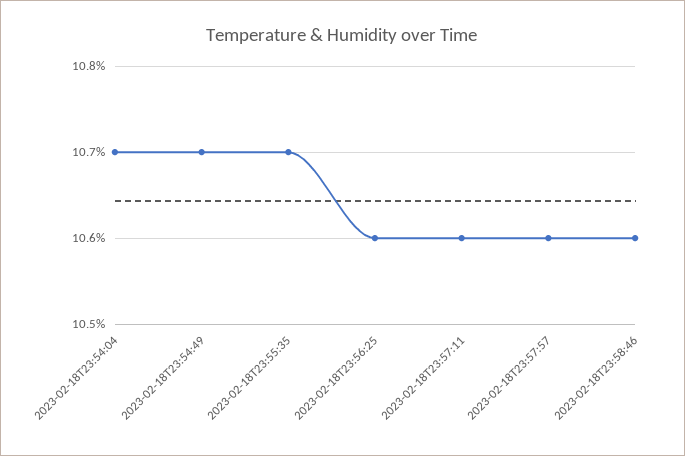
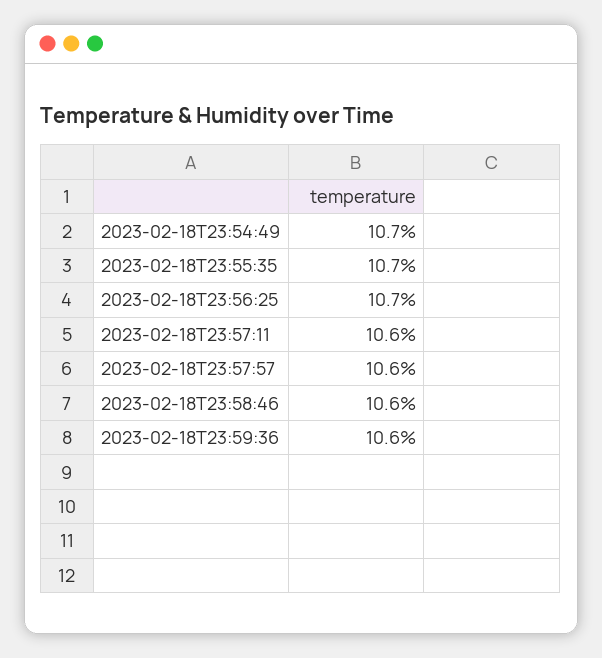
2023-02-18T23:54:04: 10.7 -> none
2023-02-18T23:56:25: 10.6 -> 10.7
2023-02-18T23:59:36: none -> 10.6

